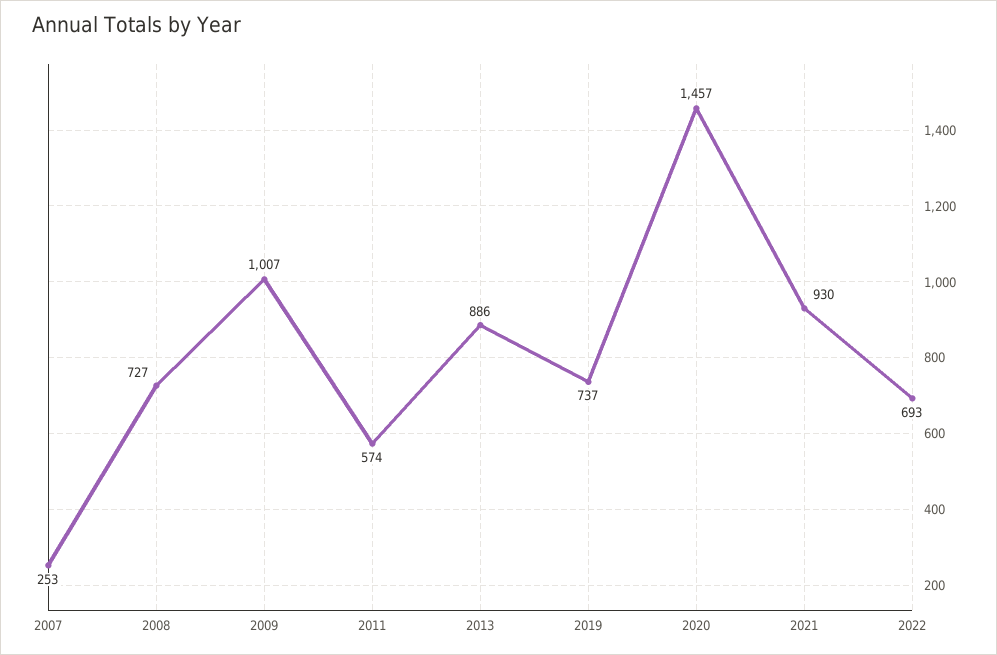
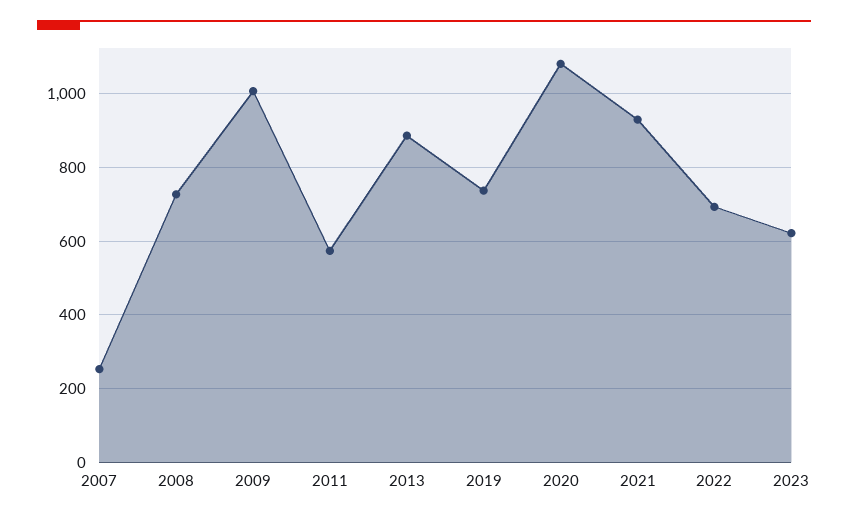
2020: 1457 -> 1080
2023: none -> 620

